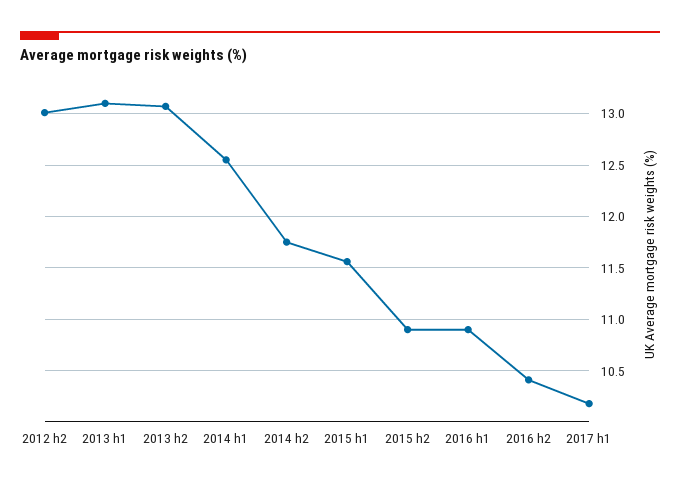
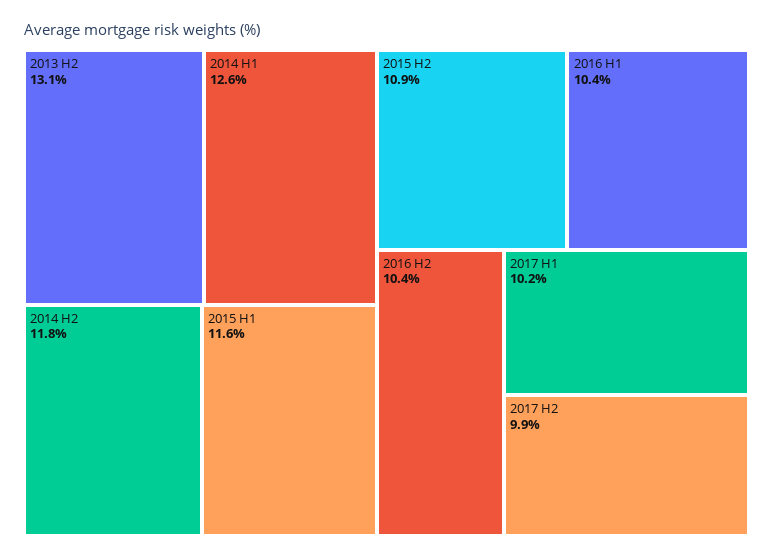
2012 h2: 13 -> none
2013 h1: 13.1 -> none
2016 h1: 10.9 -> 10.4
2017 H2: none -> 9.9

